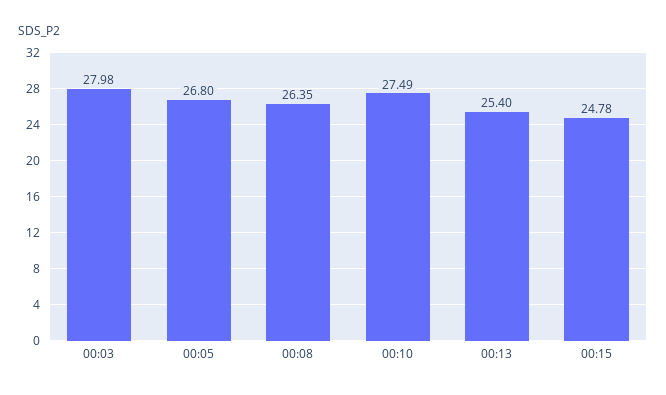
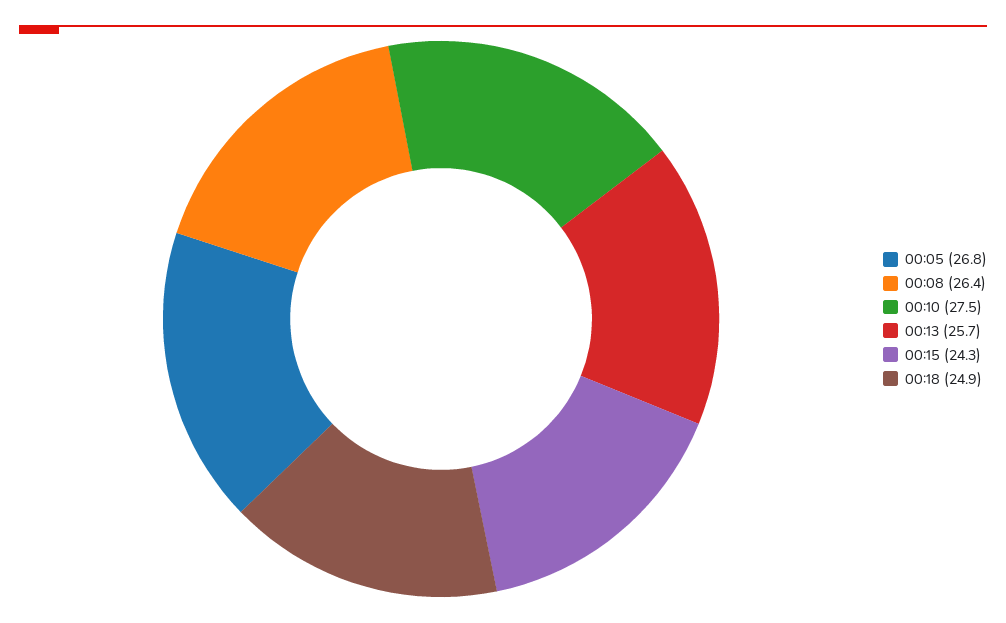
00:03: 27.98 -> none
00:13: 25.4 -> 25.7
00:15: 24.78 -> 24.3
00:18: none -> 24.9

